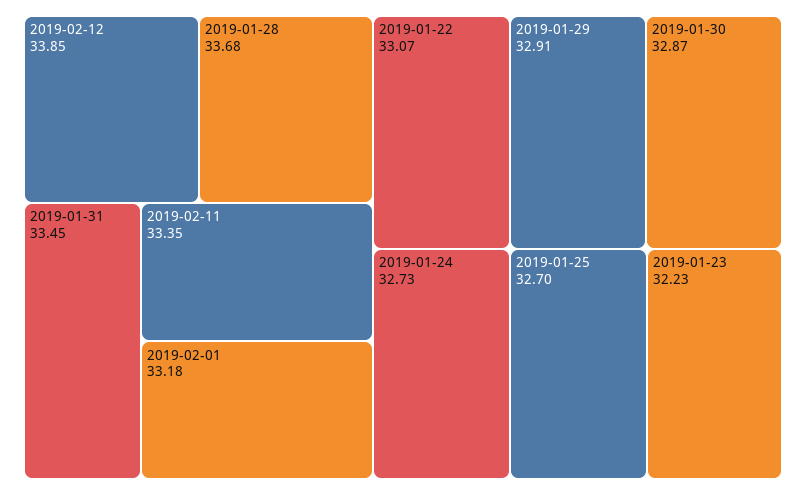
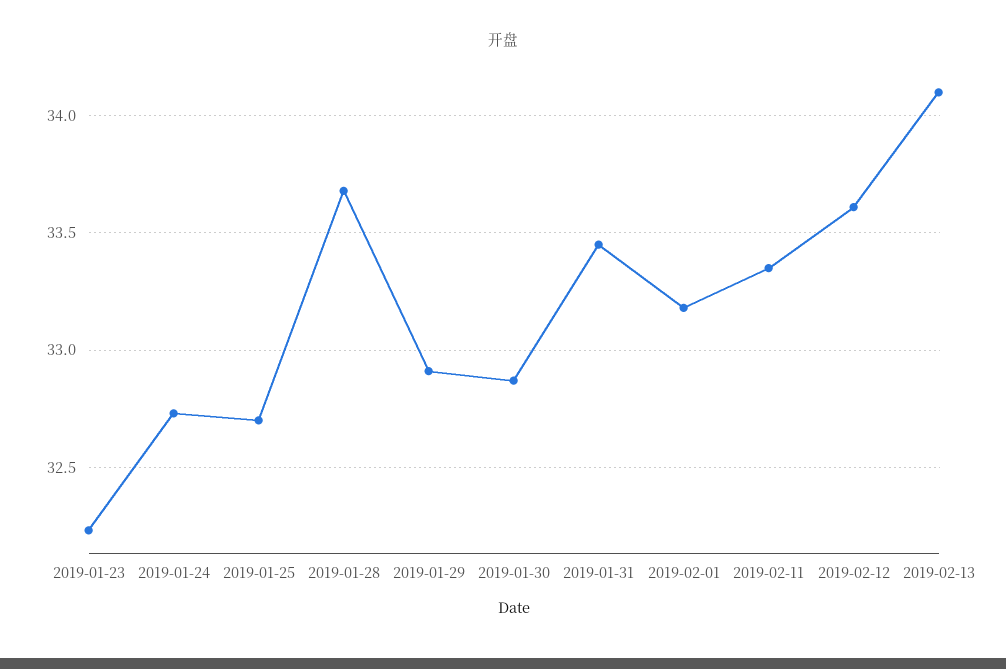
2019-02-12: 33.85 -> 33.6
2019-01-22: 33.07 -> none
2019-02-13: none -> 34.1

